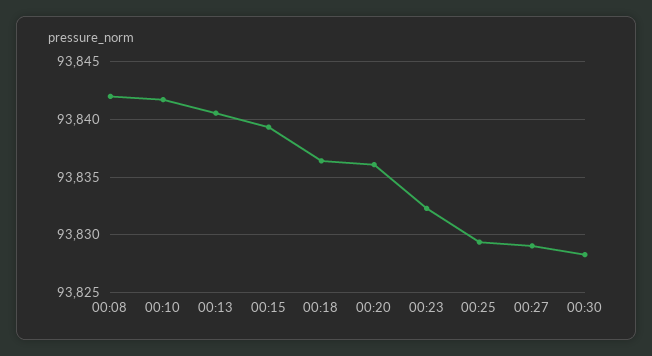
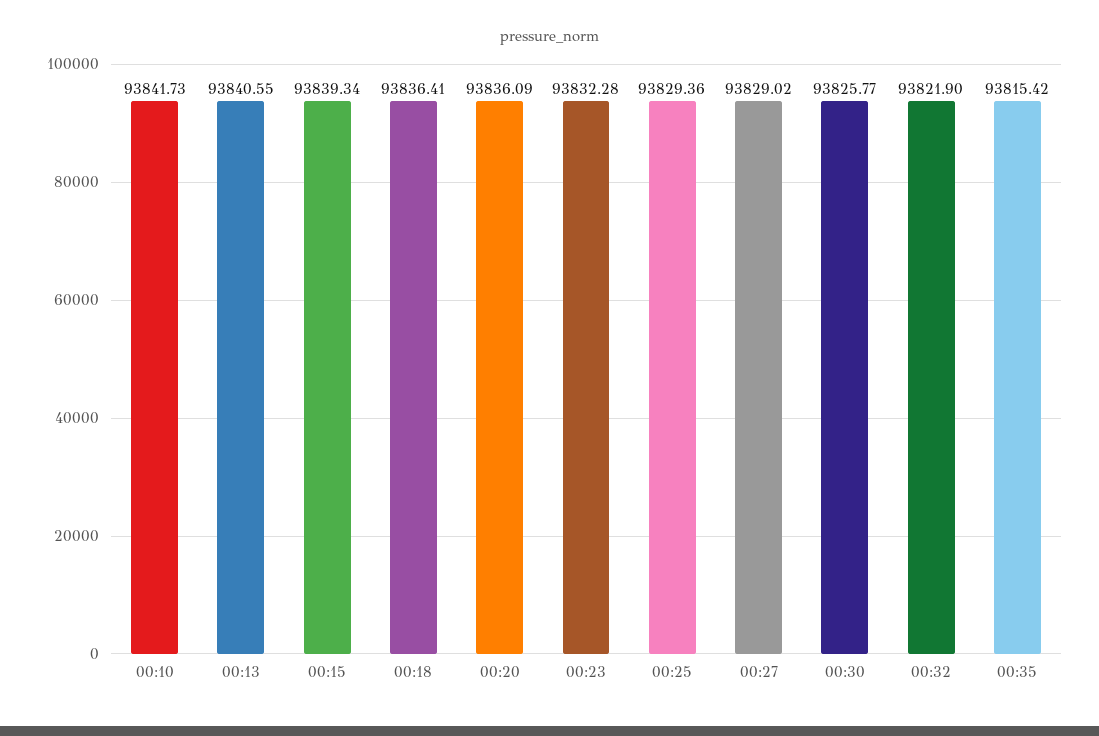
00:08: 93842 -> none
00:30: 93828 -> 93825.77
00:32: none -> 93821.9
00:35: none -> 93815.42

